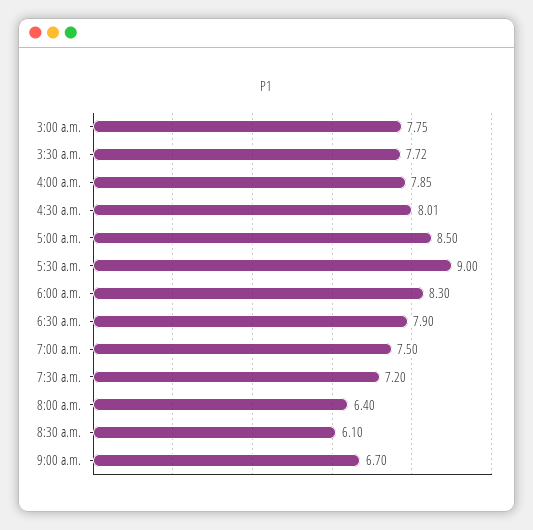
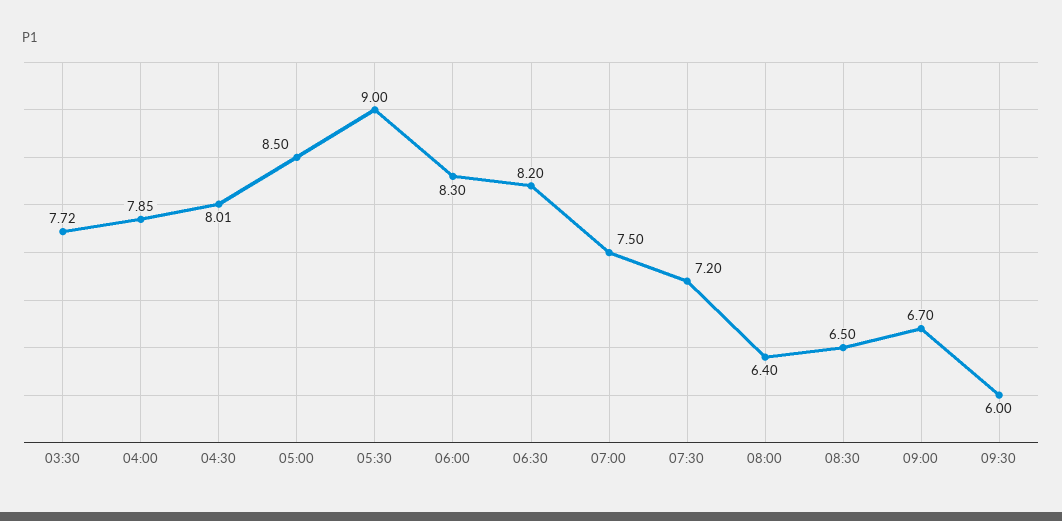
3:00 a.m.: 7.75 -> none
6:30 a.m.: 7.9 -> 8.2
8:30 a.m.: 6.1 -> 6.5
09:30: none -> 6

